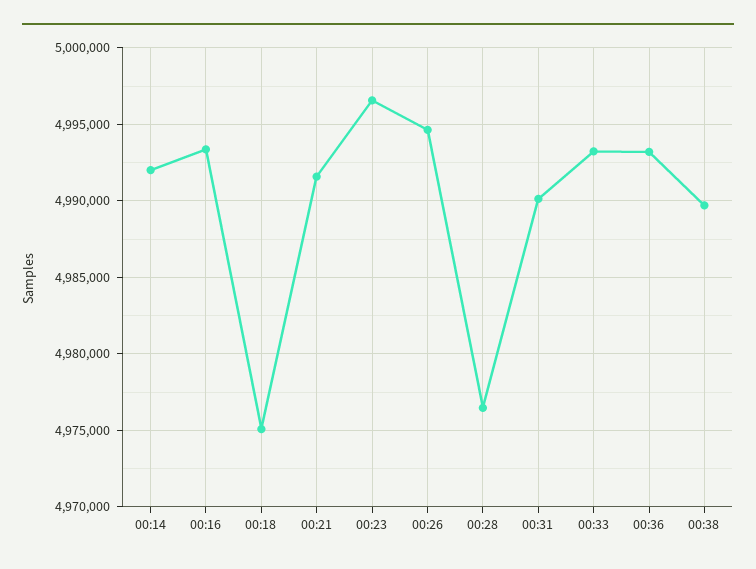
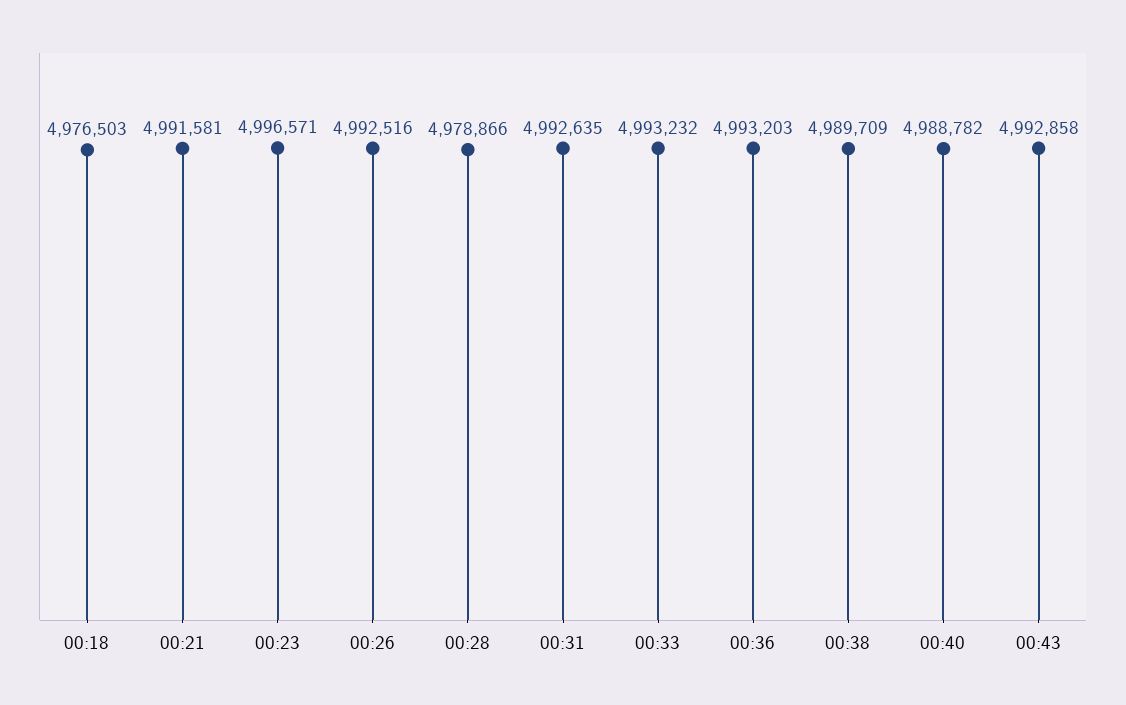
00:14: 4992000 -> none
00:16: 4993500 -> none
00:18: 4975000 -> 4976503
00:26: 4994500 -> 4992516
00:28: 4976500 -> 4978866
00:31: 4990000 -> 4992635
00:40: none -> 4988782
00:43: none -> 4992858

